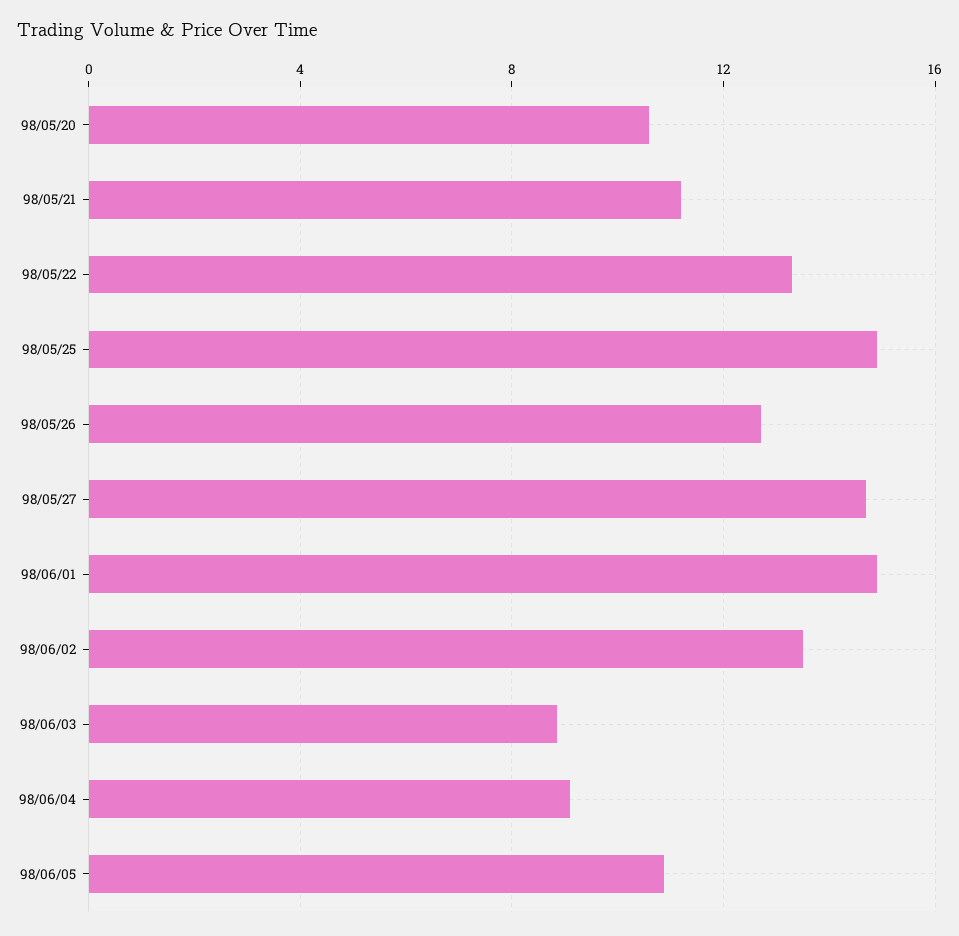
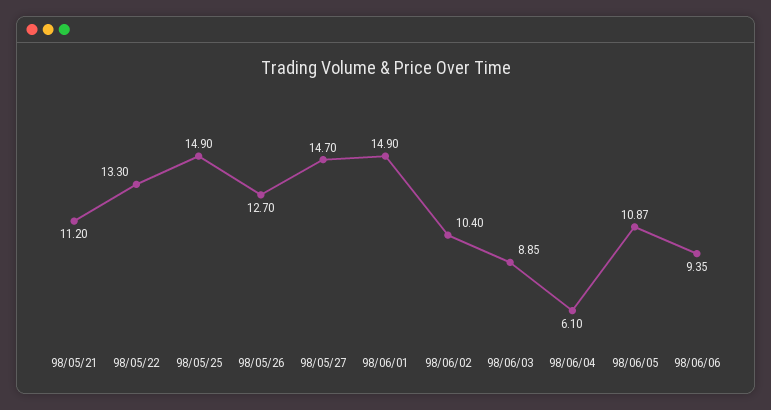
98/05/20: 10.5 -> none
98/06/02: 13.5 -> 10.4
98/06/04: 9 -> 6.1
98/06/06: none -> 9.35

